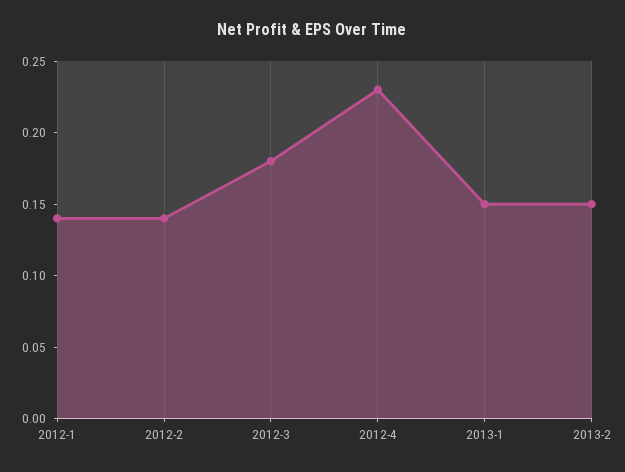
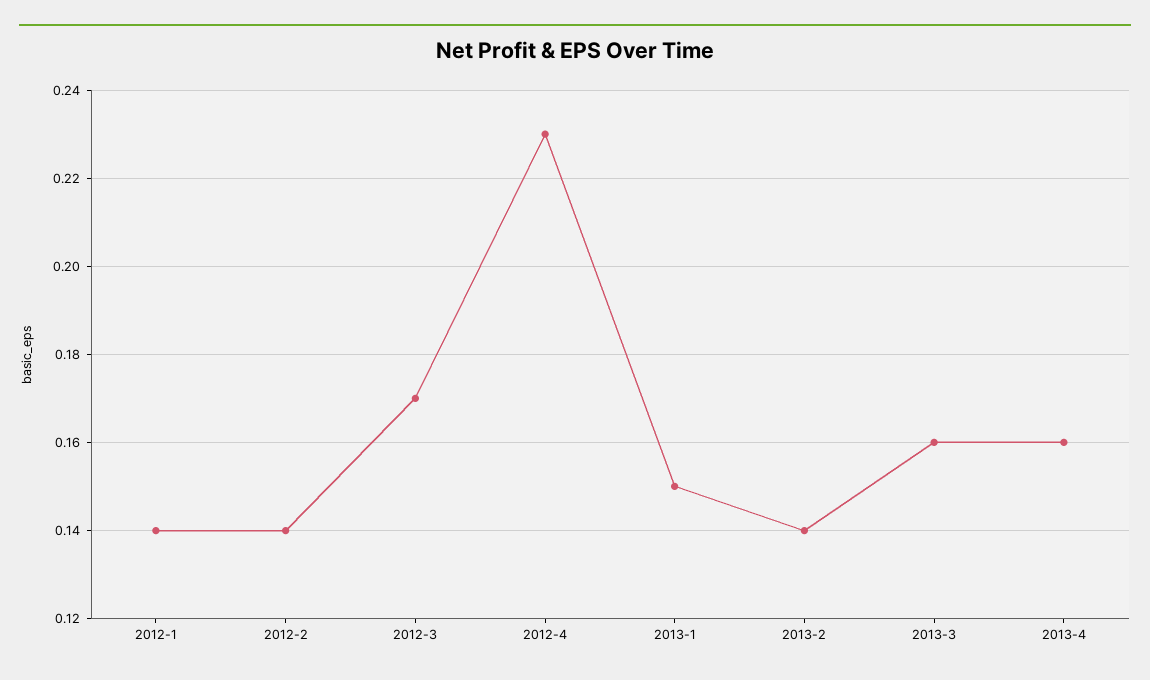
2012-3: 0.18 -> 0.17
2013-2: 0.15 -> 0.14
2013-3: none -> 0.16
2013-4: none -> 0.16

